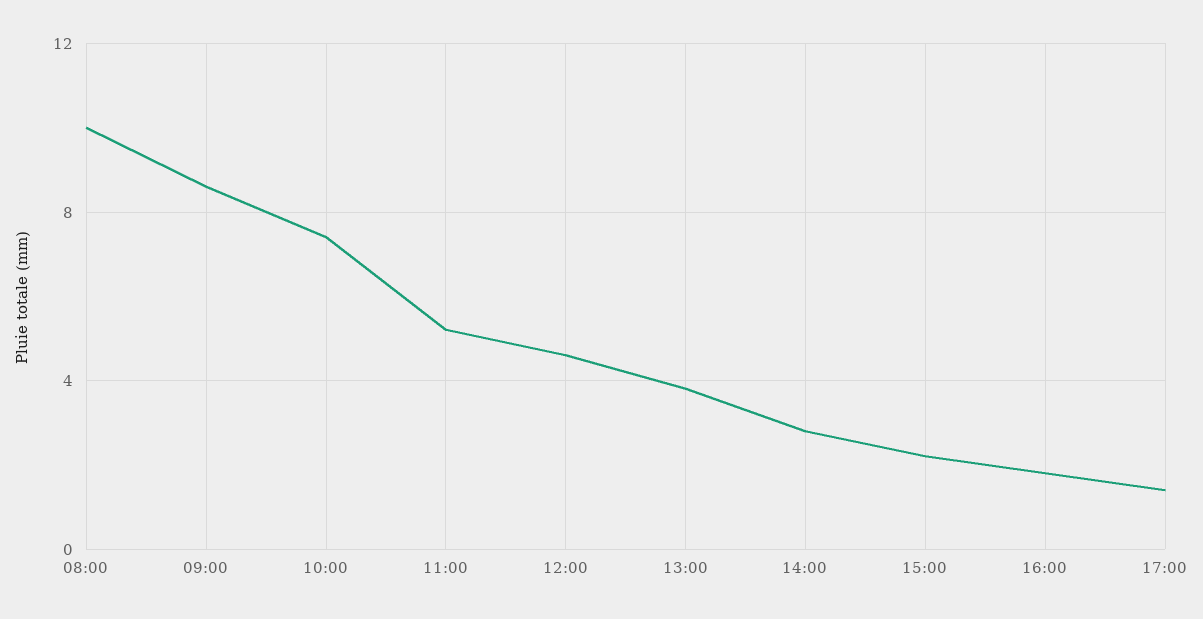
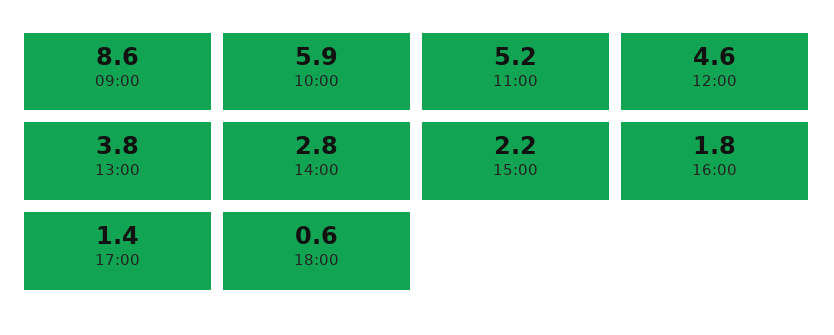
08:00: 10 -> none
10:00: 7.5 -> 5.9
18:00: none -> 0.6

